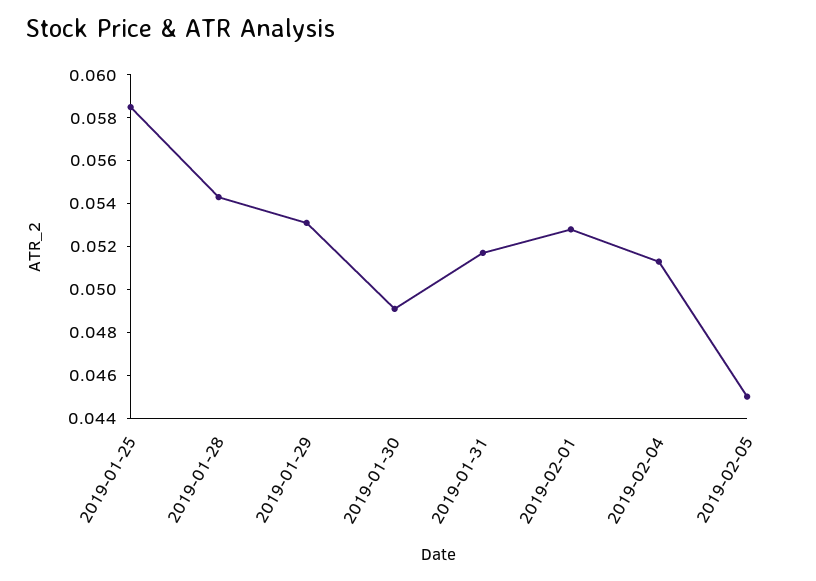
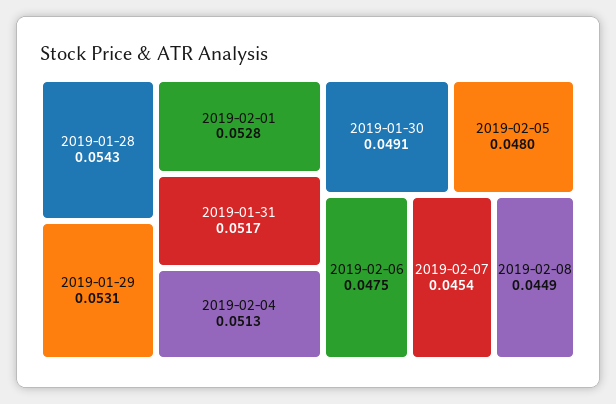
2019-01-25: 0.0585 -> none
2019-02-05: 0.045 -> 0.048
2019-02-06: none -> 0.0475
2019-02-07: none -> 0.0454
2019-02-08: none -> 0.0449

